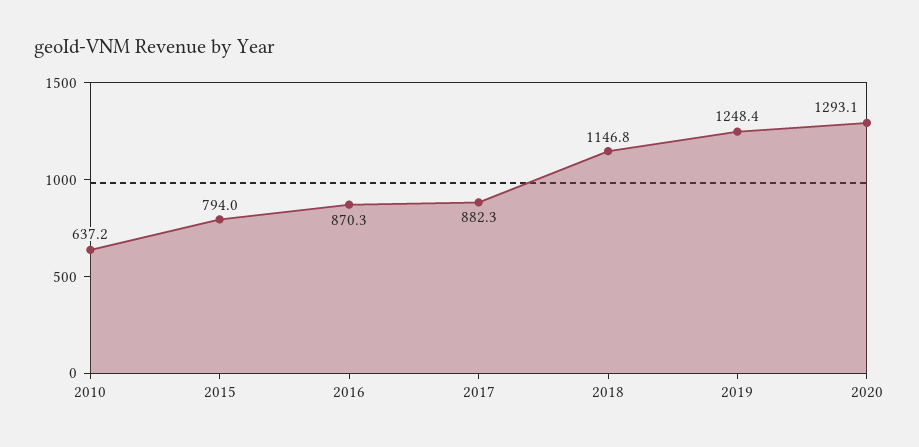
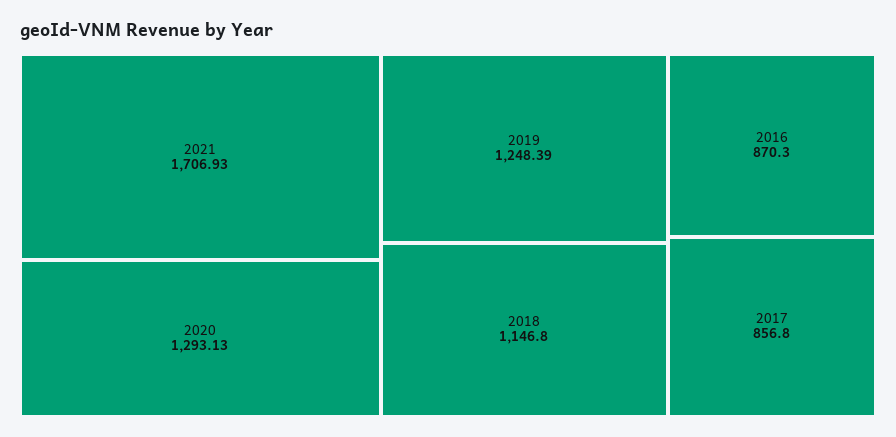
2010: 637.2 -> none
2015: 794 -> none
2017: 882.3 -> 856.8
2021: none -> 1706.93

